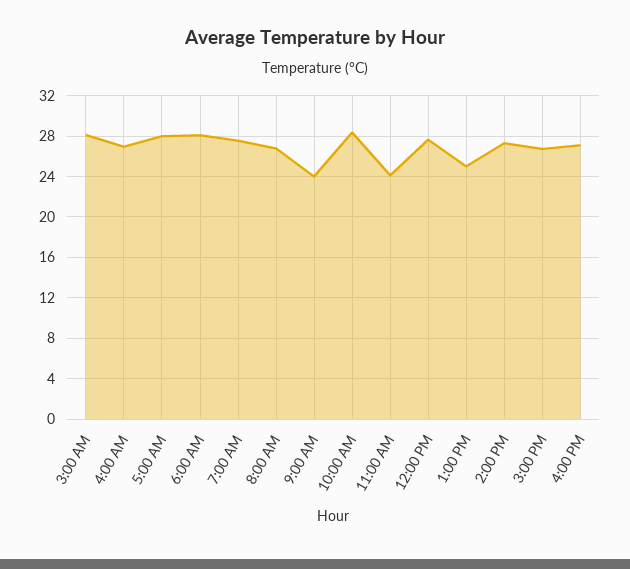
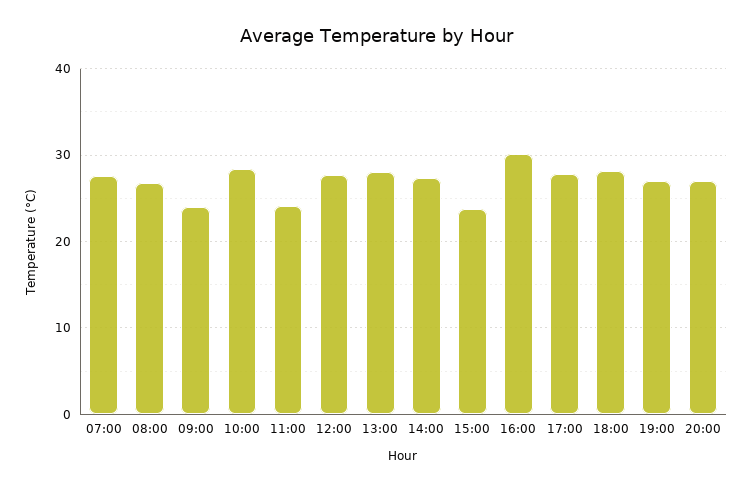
3:00 AM: 28 -> none
4:00 AM: 27 -> none
5:00 AM: 28 -> none
6:00 AM: 28 -> none
1:00 PM: 25 -> 28
3:00 PM: 27 -> 24
4:00 PM: 27 -> 30
17:00: none -> 28
18:00: none -> 28
19:00: none -> 27
20:00: none -> 27

